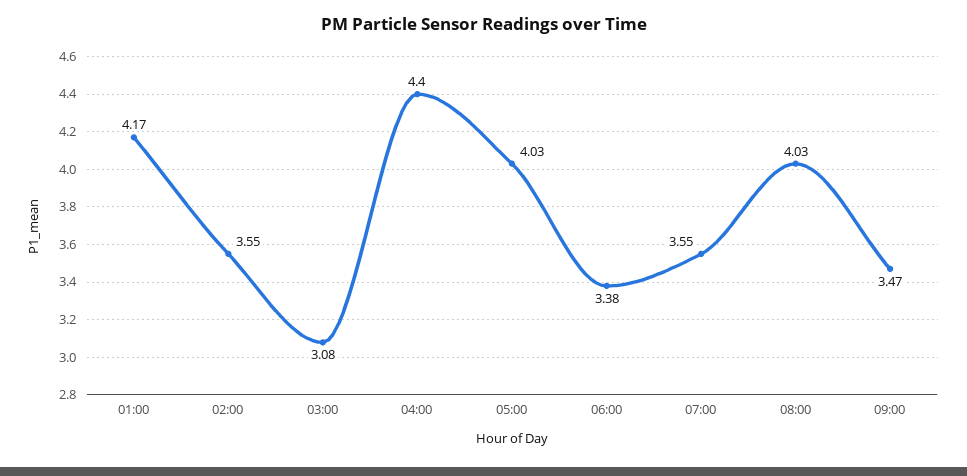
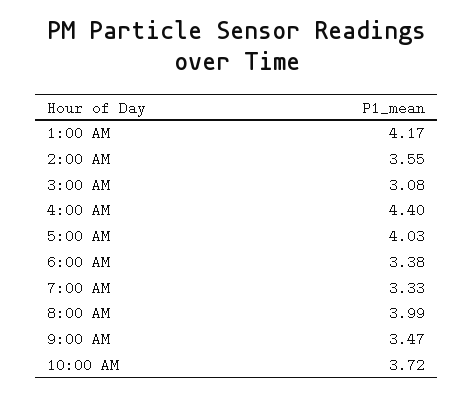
07:00: 3.55 -> 3.33
08:00: 4.03 -> 3.99
10:00 AM: none -> 3.72

